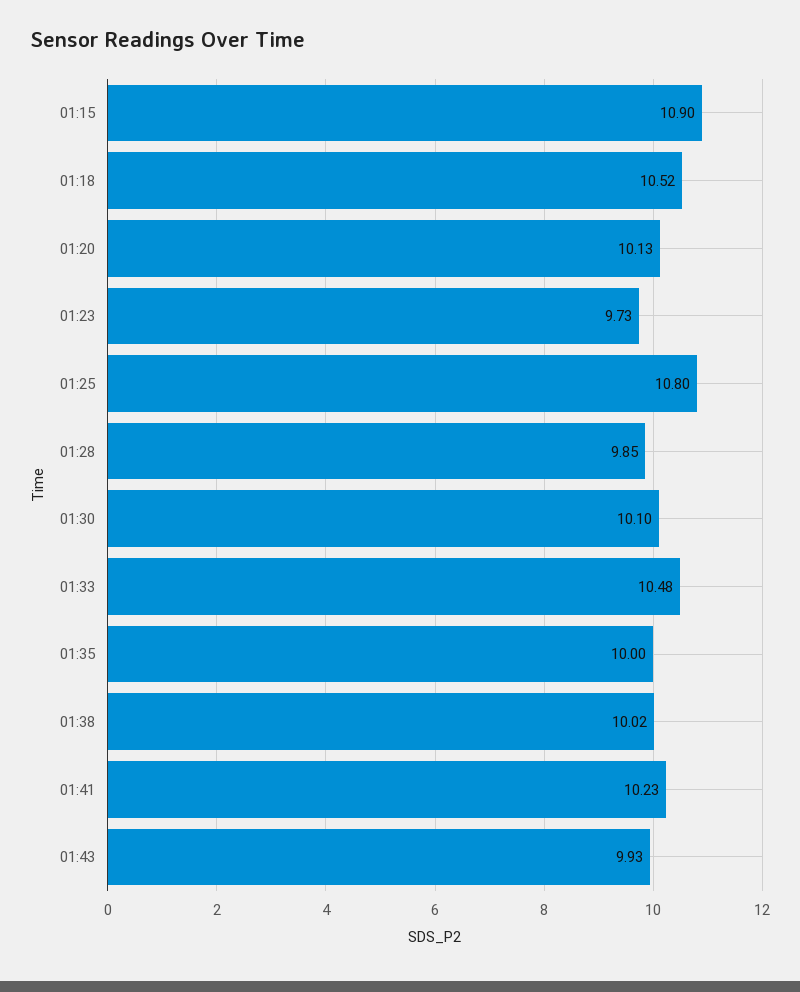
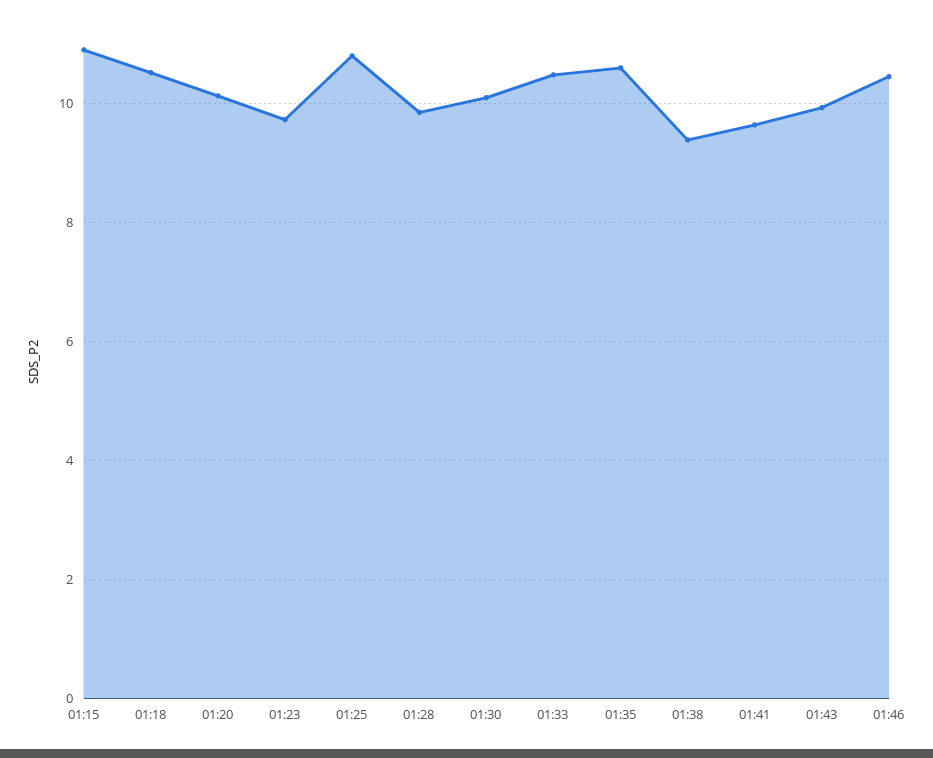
01:35: 10 -> 10.6
01:38: 10.02 -> 9.4
01:41: 10.23 -> 9.6
01:46: none -> 10.4

